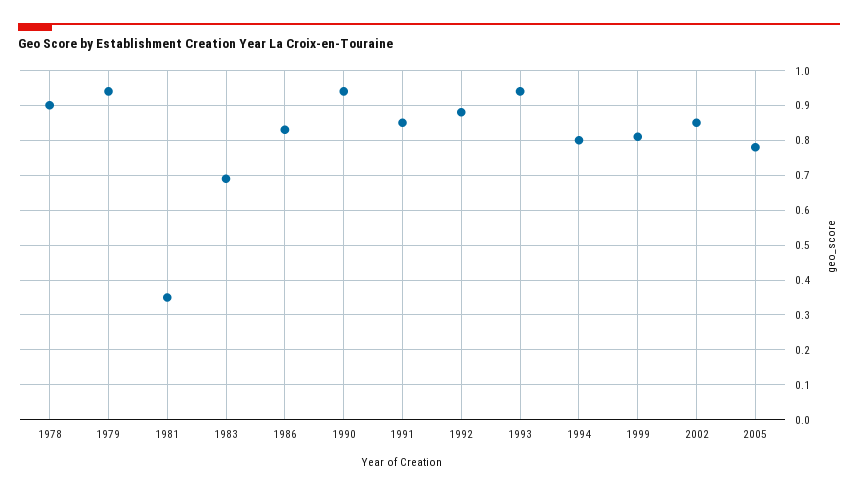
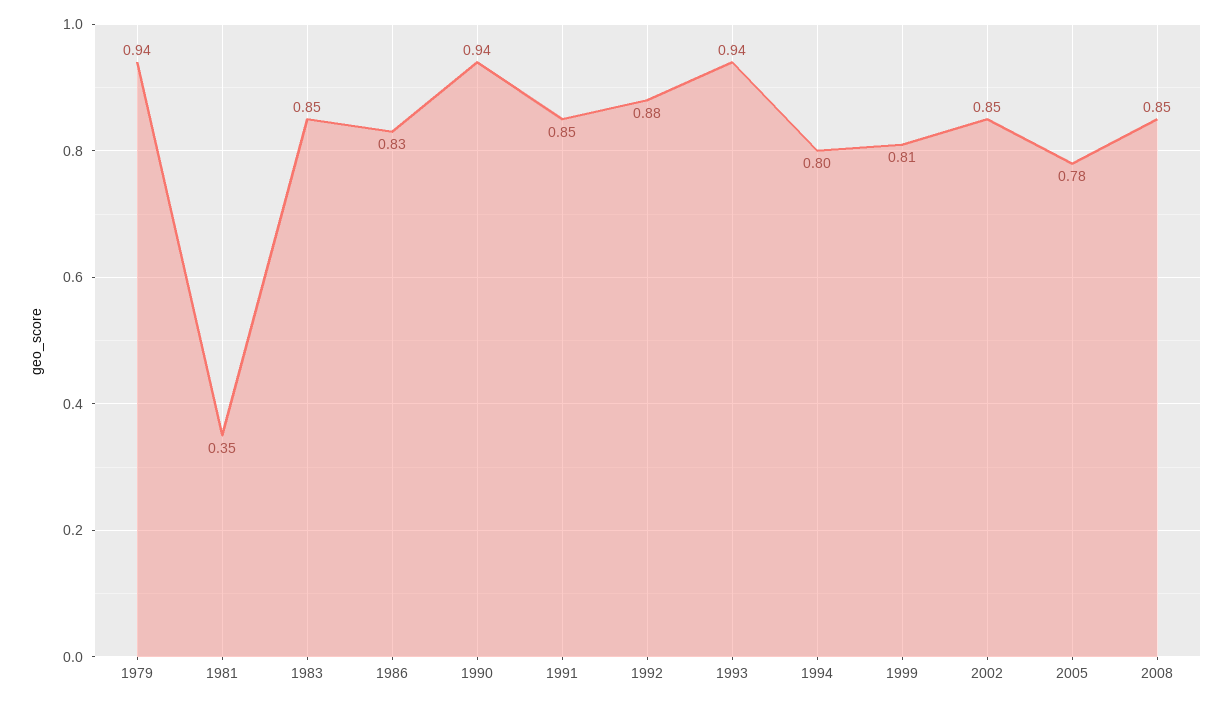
1978: 0.9 -> none
1983: 0.7 -> 0.85
2008: none -> 0.85

